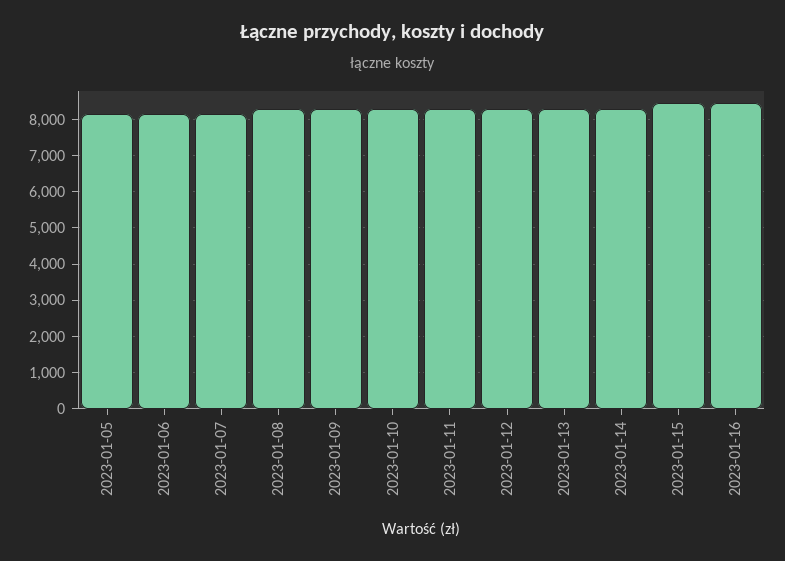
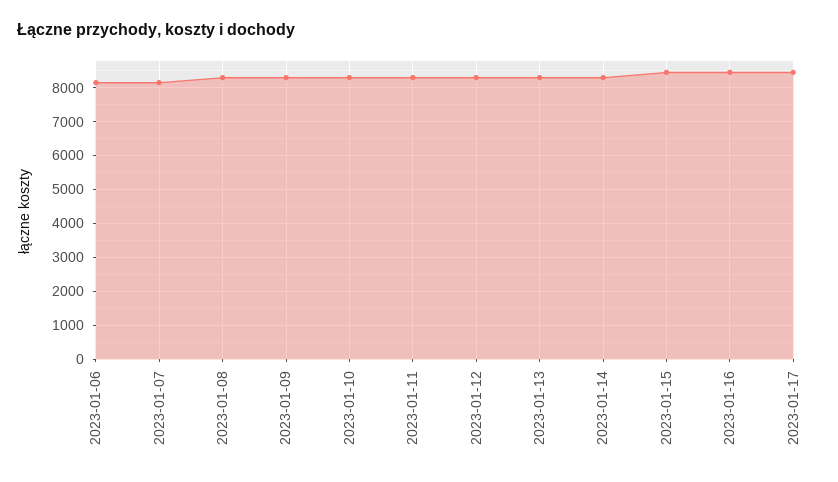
2023-01-05: 8200 -> none
2023-01-17: none -> 8400

